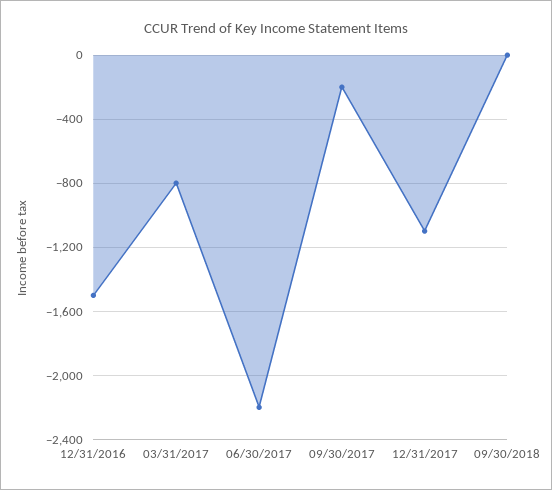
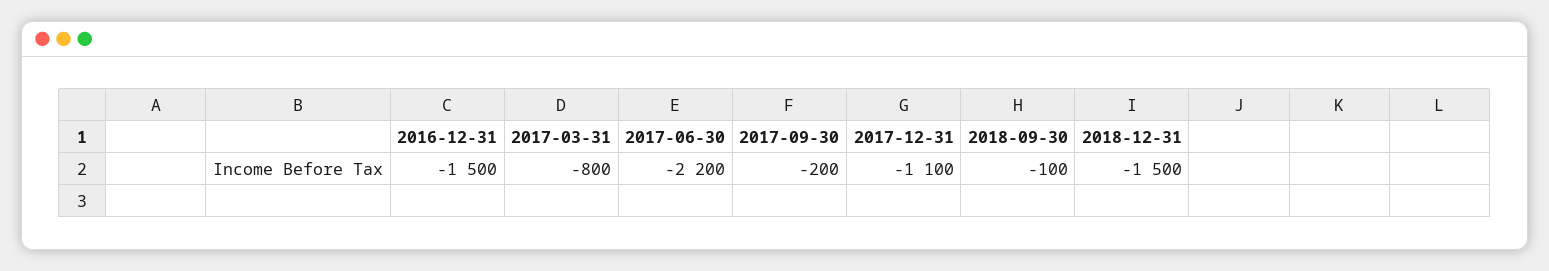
09/30/2018: 0 -> -100
2018-12-31: none -> -1500

